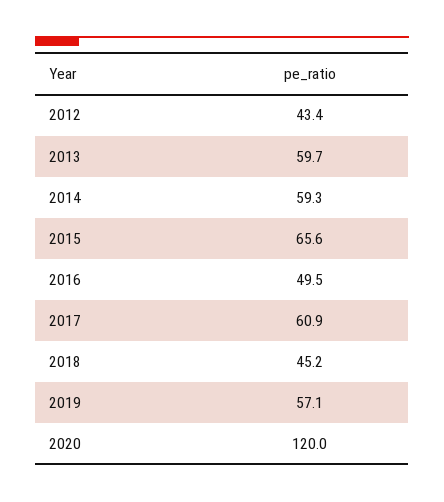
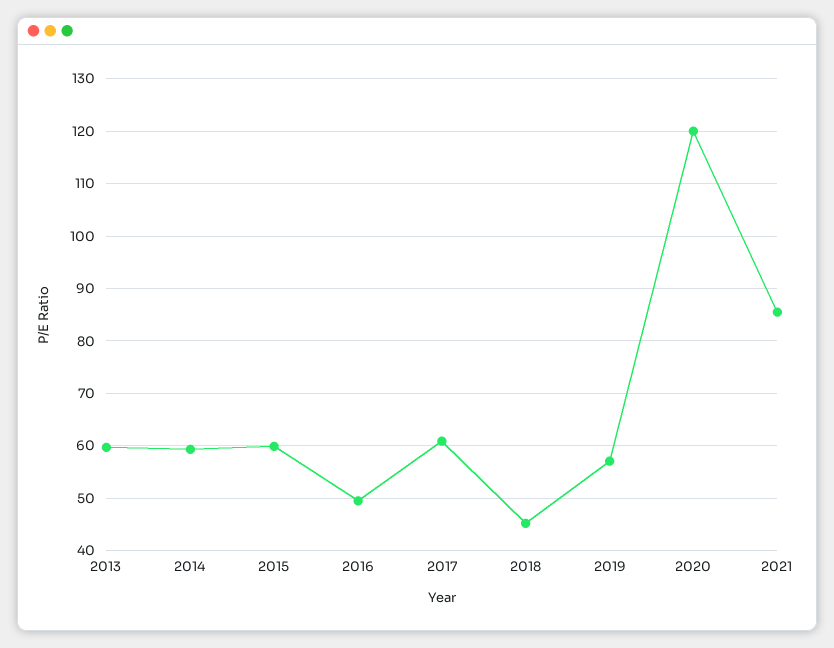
2012: 43.4 -> none
2015: 65.6 -> 60
2021: none -> 86

